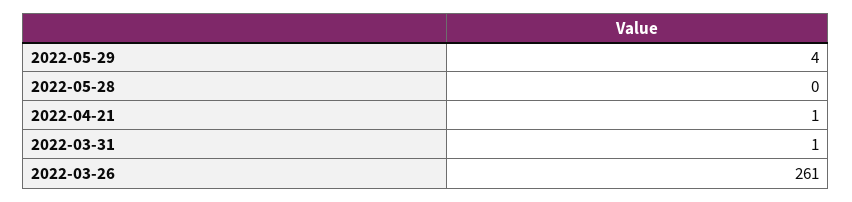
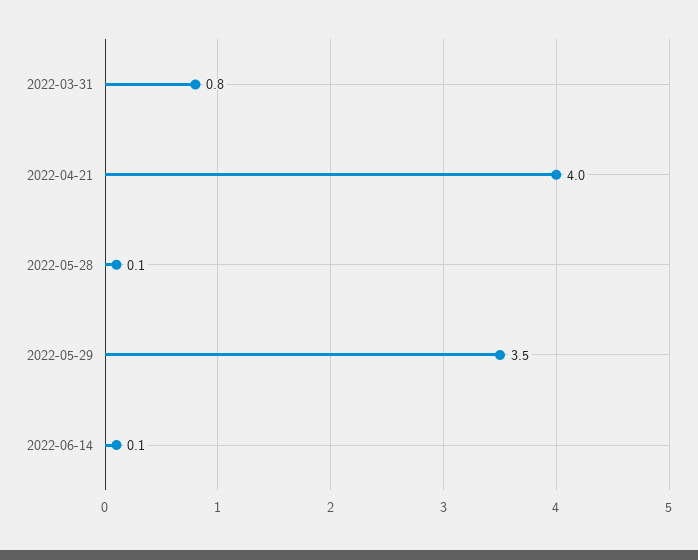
2022-04-21: 1 -> 4
2022-03-26: 261 -> none
2022-06-14: none -> 0.1

